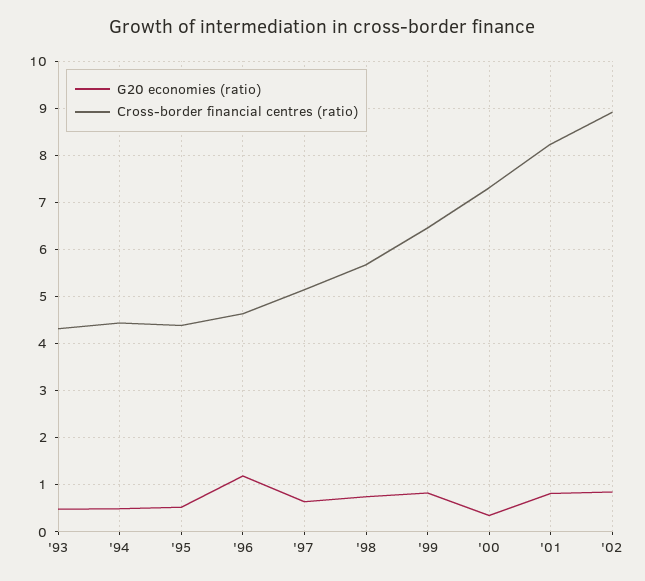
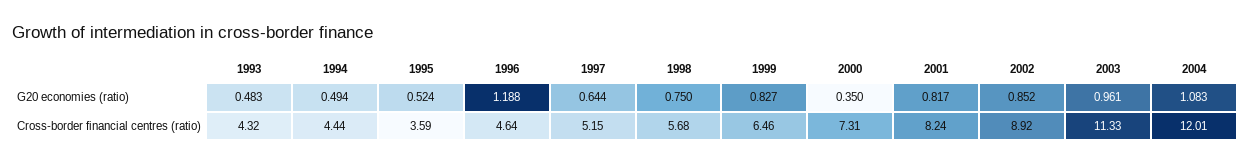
Cross-border financial centres (ratio), '95: 4.4 -> 3.59
G20 economies (ratio), 2003: none -> 0.961
G20 economies (ratio), 2004: none -> 1.083
Cross-border financial centres (ratio), 2003: none -> 11.33
Cross-border financial centres (ratio), 2004: none -> 12.01

